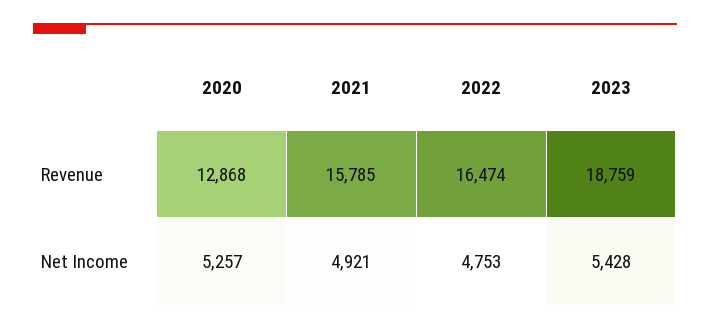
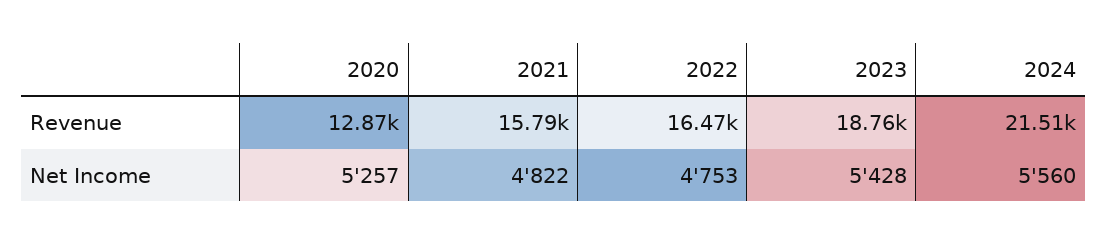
2021, Net Income: 4921 -> 4822
2024, Revenue: none -> 21510
2024, Net Income: none -> 5560

